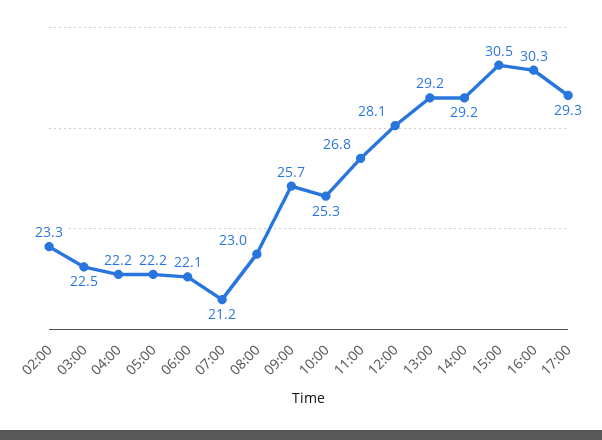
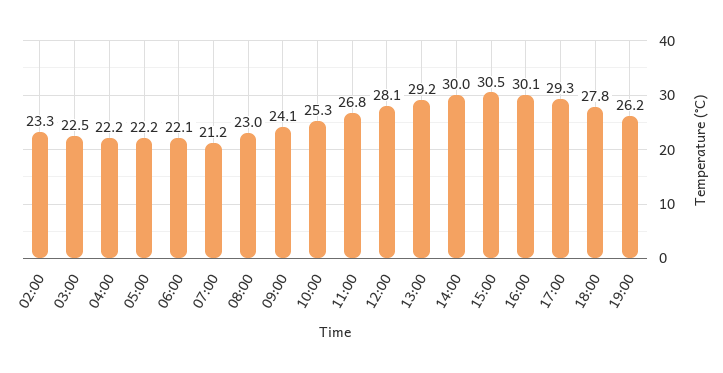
09:00: 25.7 -> 24.1
14:00: 29.2 -> 30
16:00: 30.3 -> 30.1
18:00: none -> 27.8
19:00: none -> 26.2

